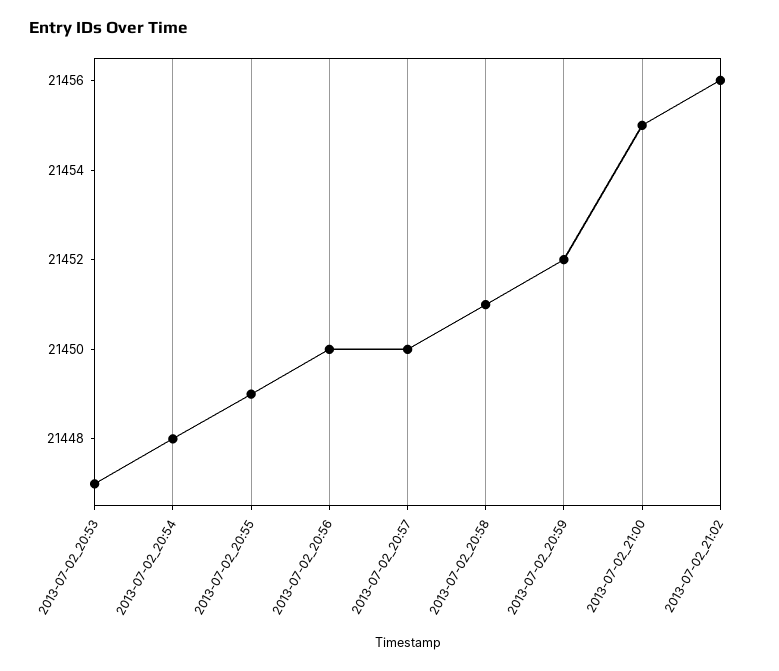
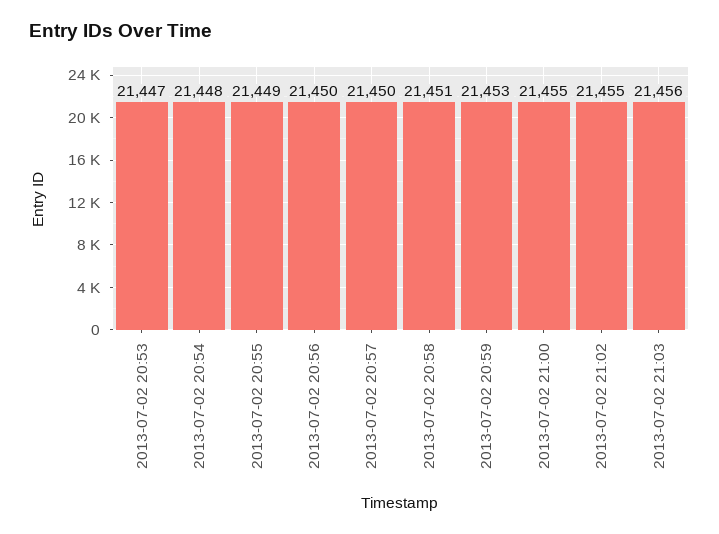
2013-07-02_20:59: 21452 -> 21453
2013-07-02_21:02: 21456 -> 21455
2013-07-02 21:03: none -> 21456

